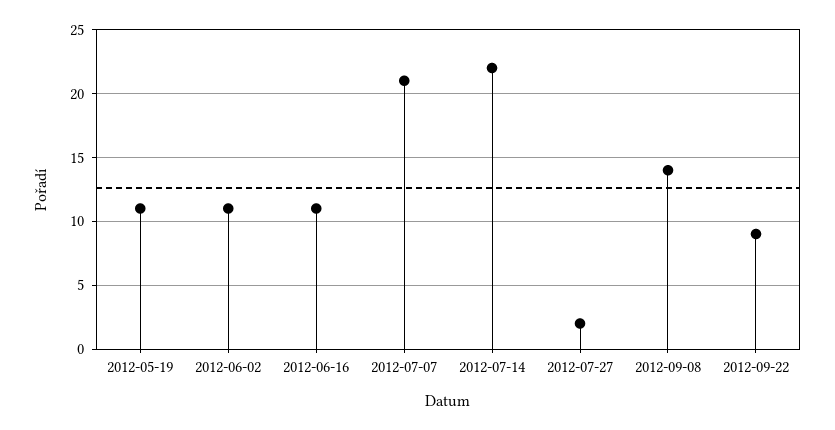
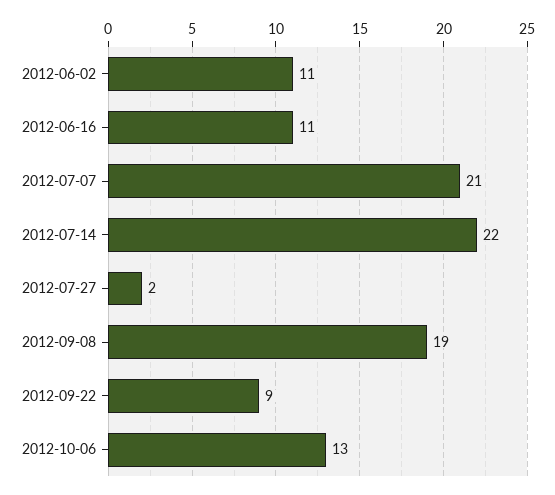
2012-05-19: 11 -> none
2012-09-08: 14 -> 19
2012-10-06: none -> 13

